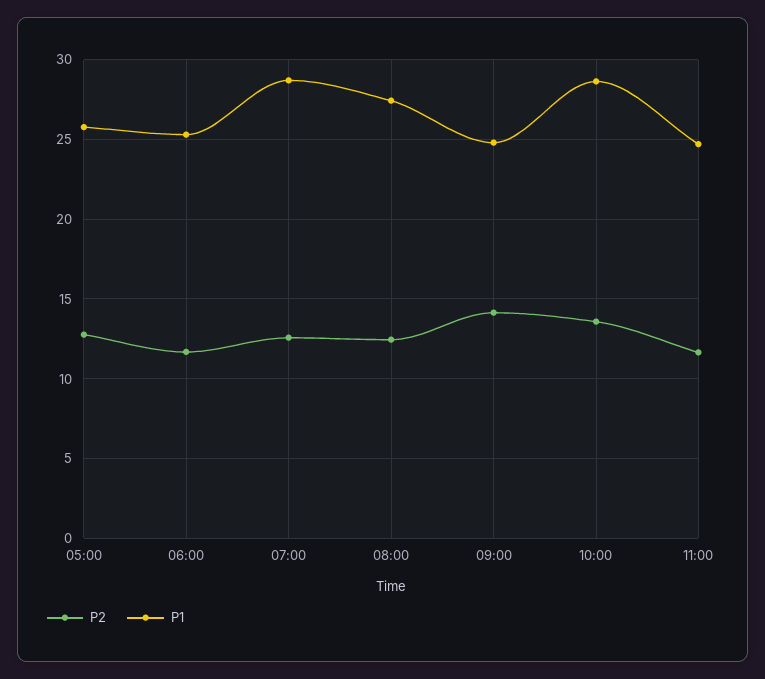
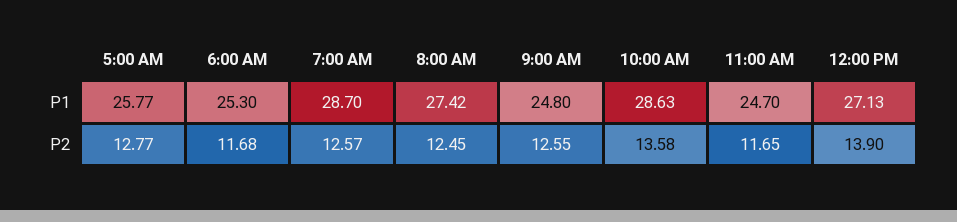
P2, 09:00: 14 -> 12.55
P1, 12:00 PM: none -> 27.13
P2, 12:00 PM: none -> 13.9

